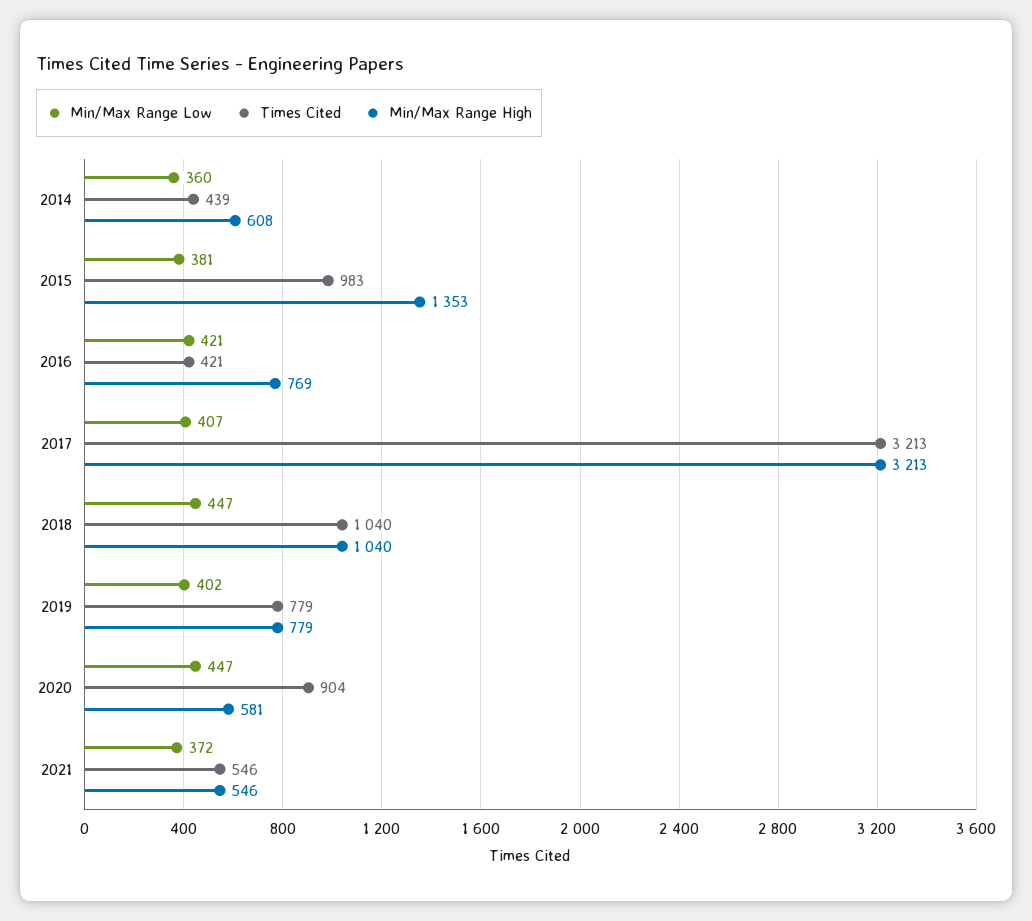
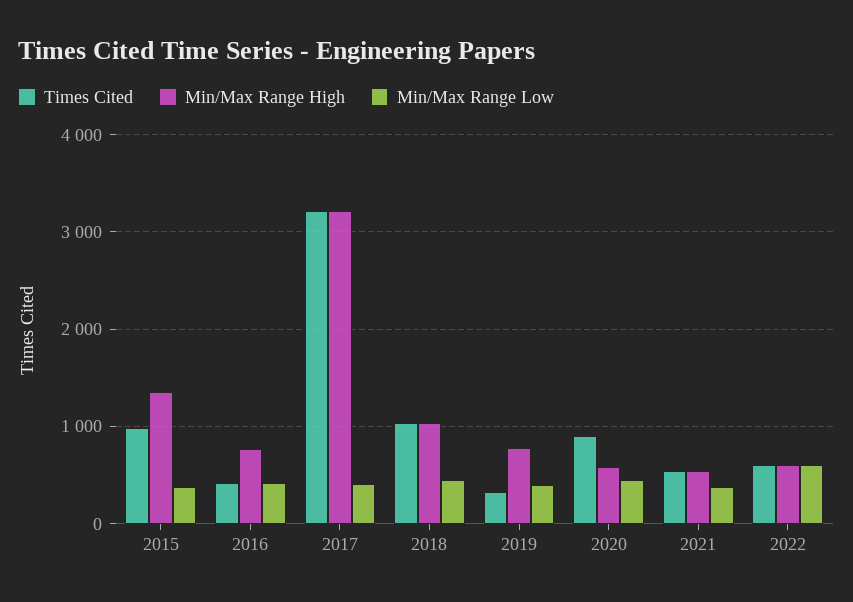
Min/Max Range Low, 2014: 360 -> none
Times Cited, 2014: 439 -> none
Min/Max Range High, 2014: 608 -> none
Times Cited, 2019: 779 -> 300
Times Cited, 2022: none -> 600
Min/Max Range High, 2022: none -> 600
Min/Max Range Low, 2022: none -> 600

